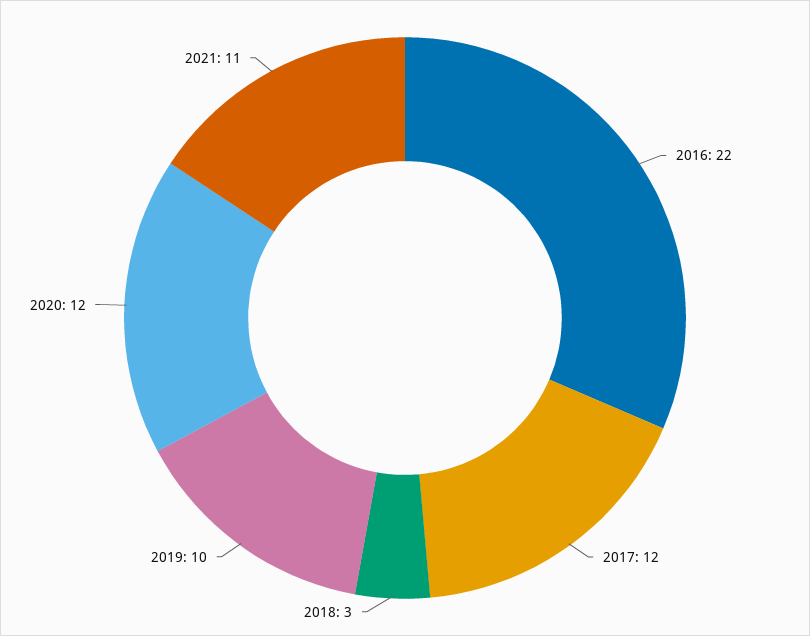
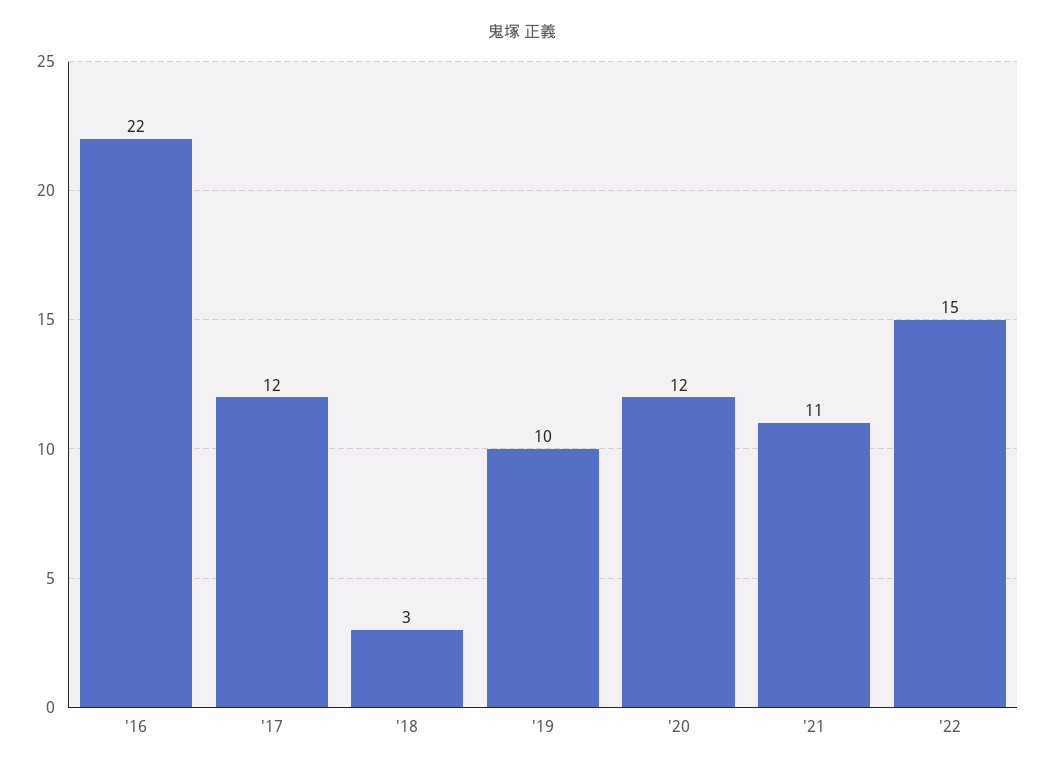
'22: none -> 15

